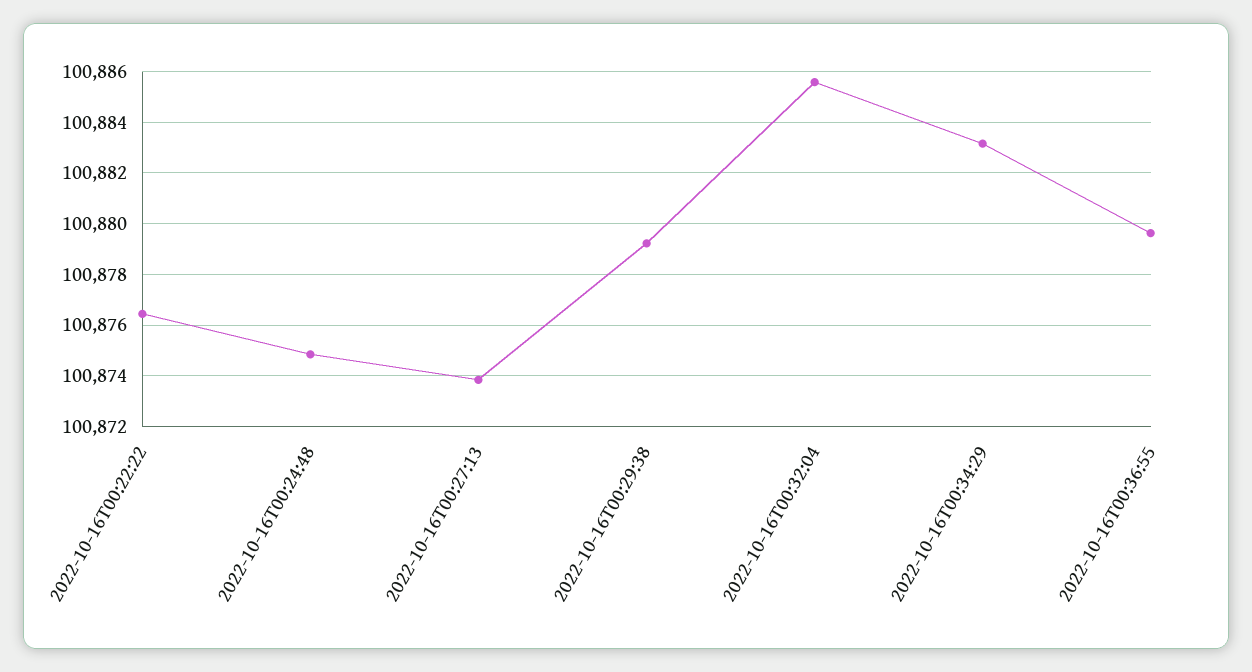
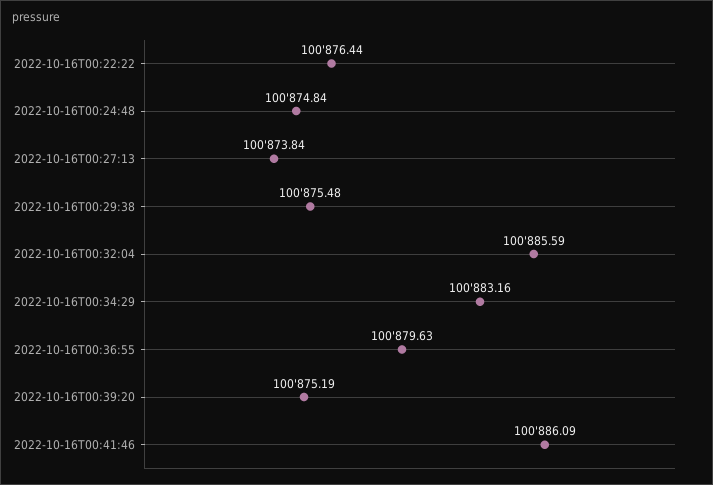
2022-10-16T00:29:38: 100879.25 -> 100875.48
2022-10-16T00:39:20: none -> 100875.19
2022-10-16T00:41:46: none -> 100886.09

